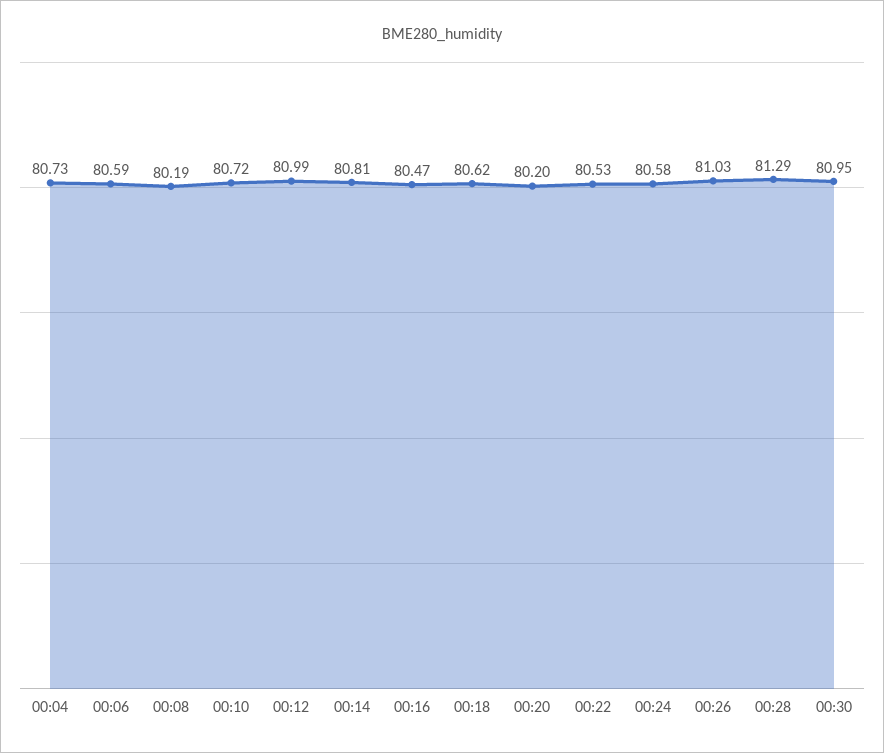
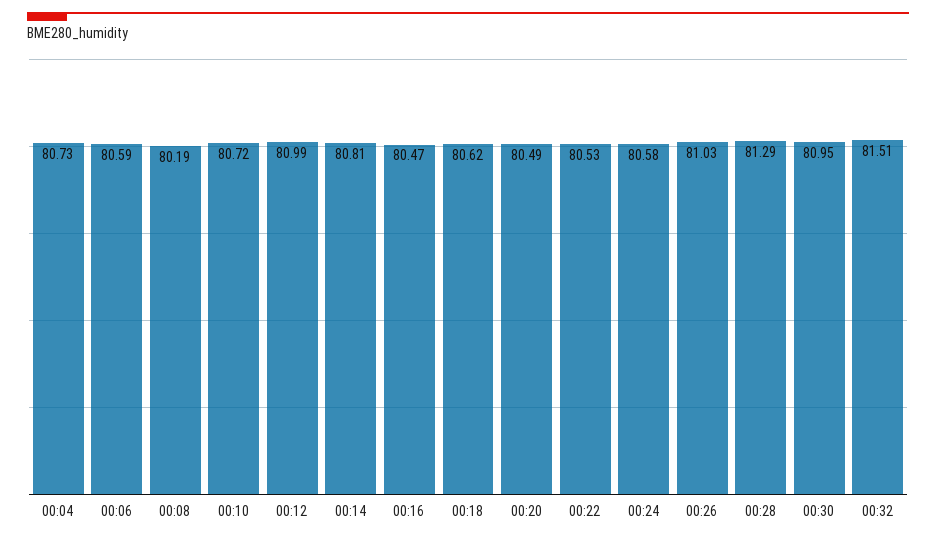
00:20: 80.2 -> 80.49
00:32: none -> 81.51

